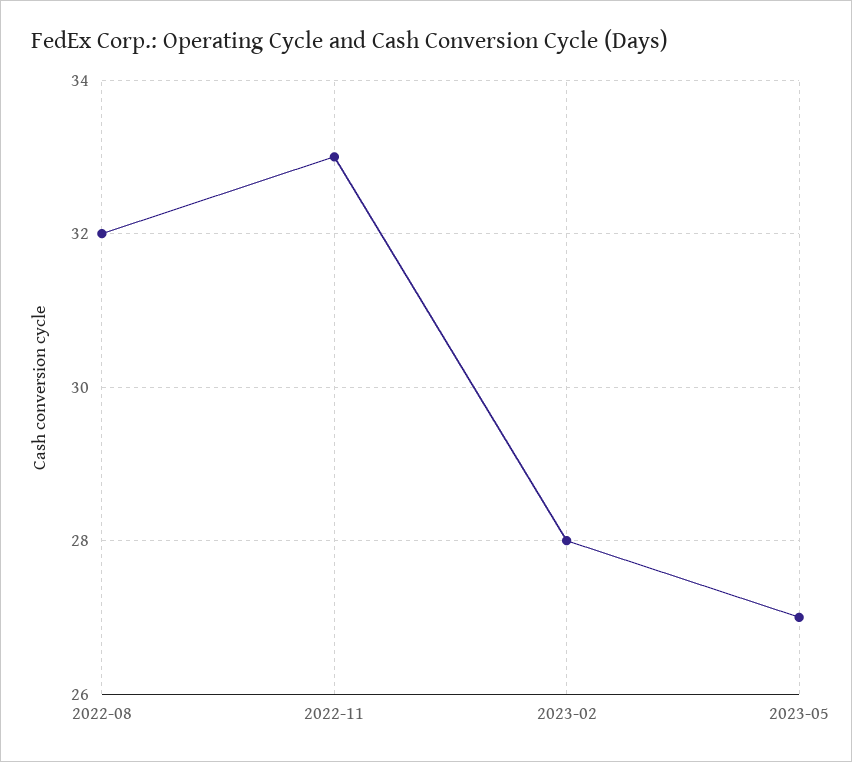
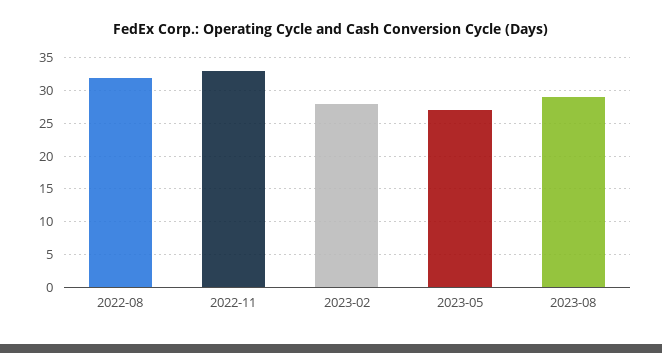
2023-08: none -> 29

